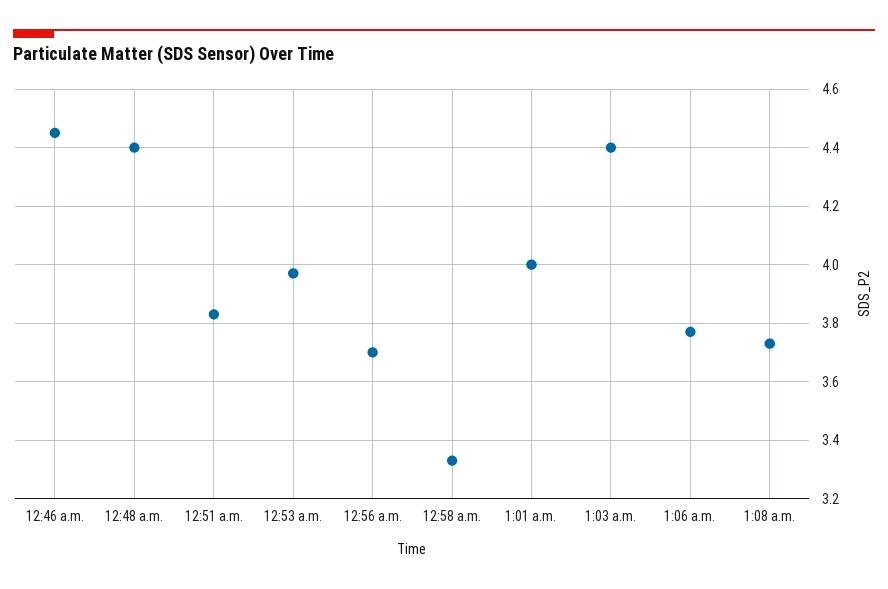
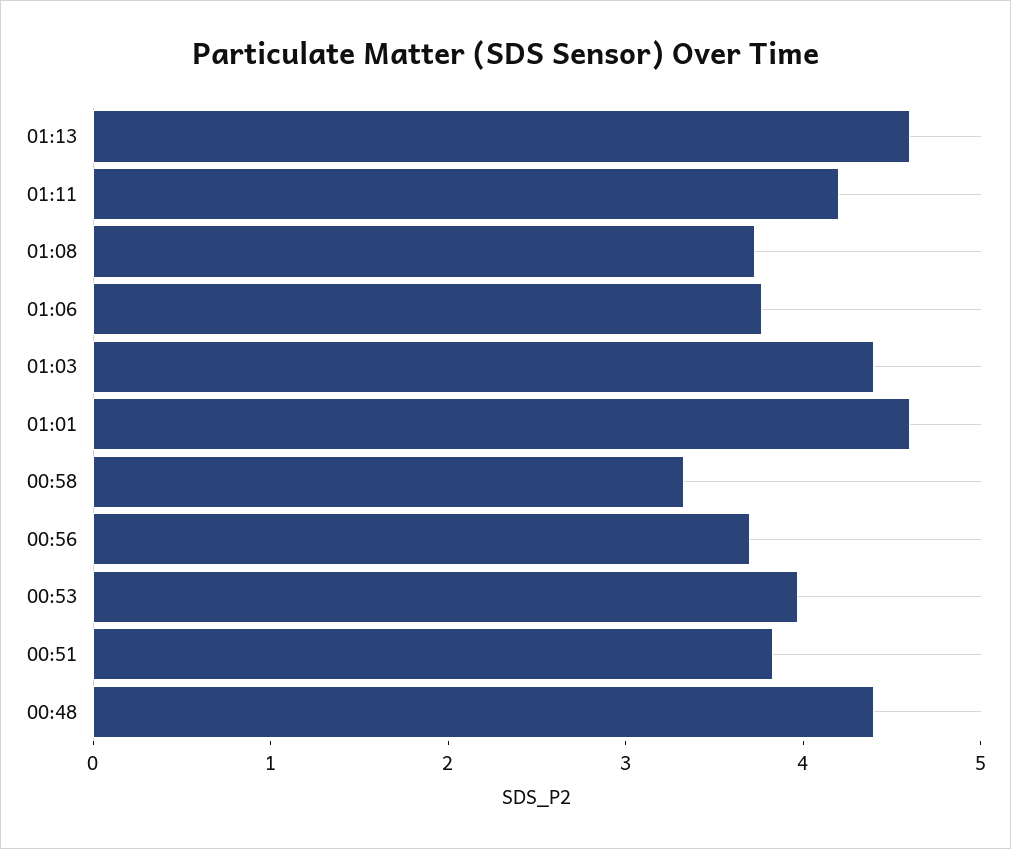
12:46 a.m.: 4.45 -> none
1:01 a.m.: 4 -> 4.6
01:13: none -> 4.6
01:11: none -> 4.2

